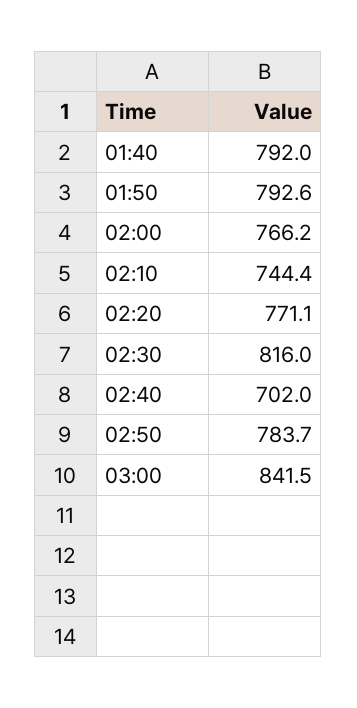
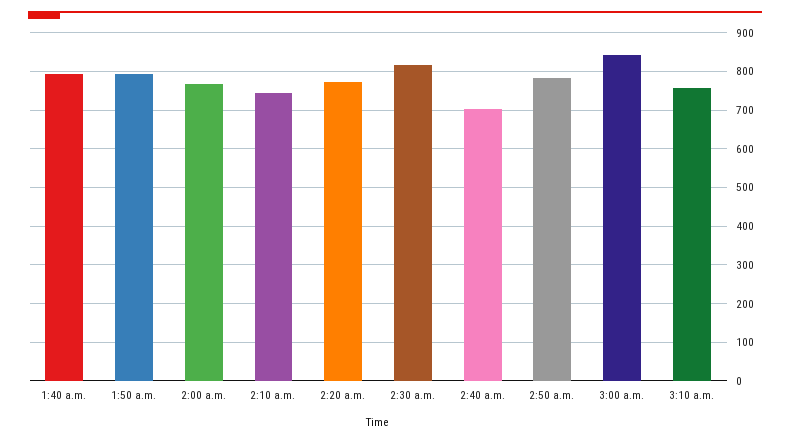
3:10 a.m.: none -> 760

